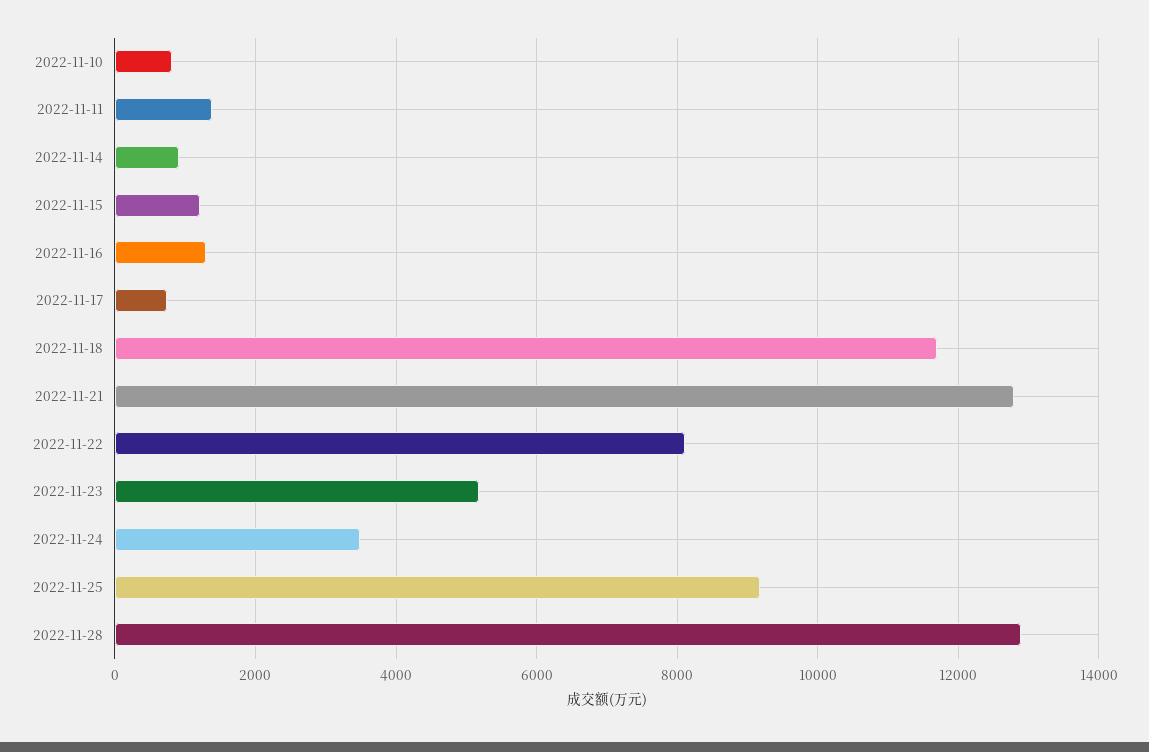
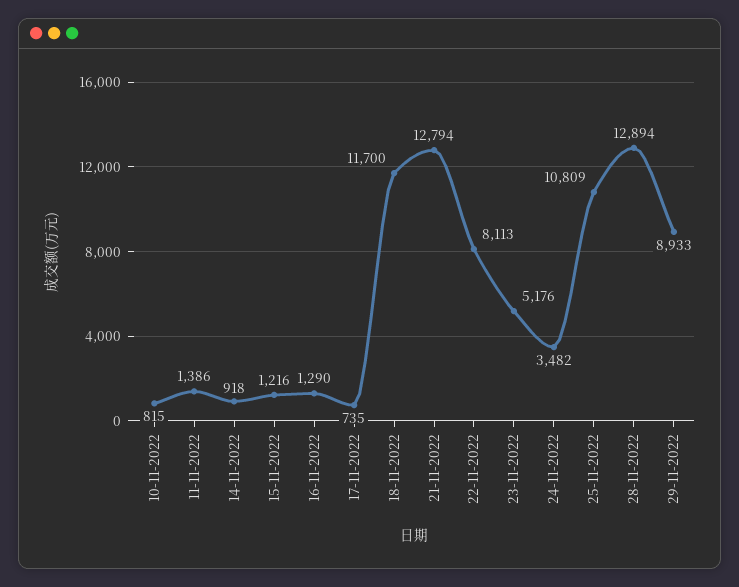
2022-11-25: 9200 -> 10809
29-11-2022: none -> 8933

